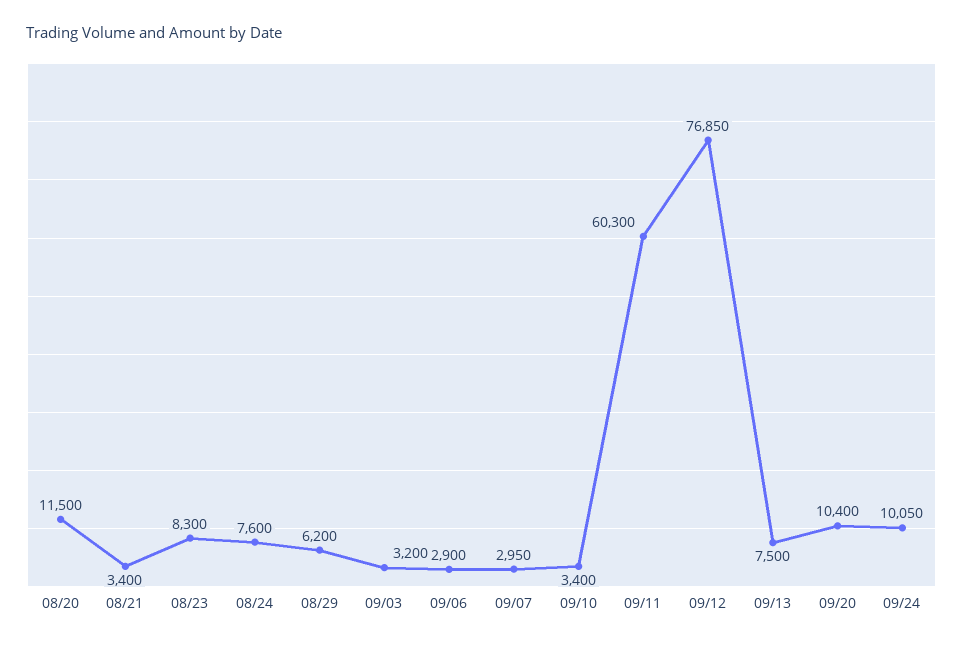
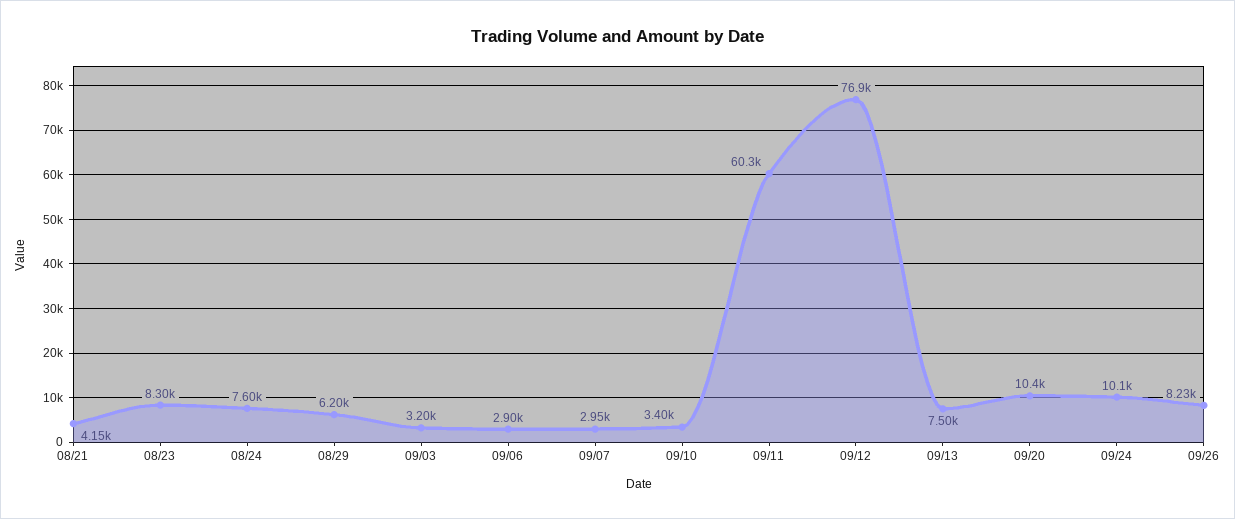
08/20: 11500 -> none
08/21: 3400 -> 4150
09/26: none -> 8230

